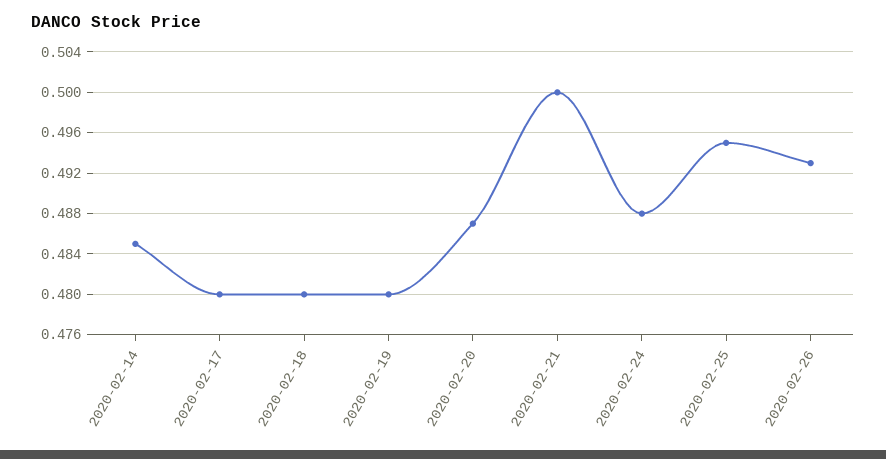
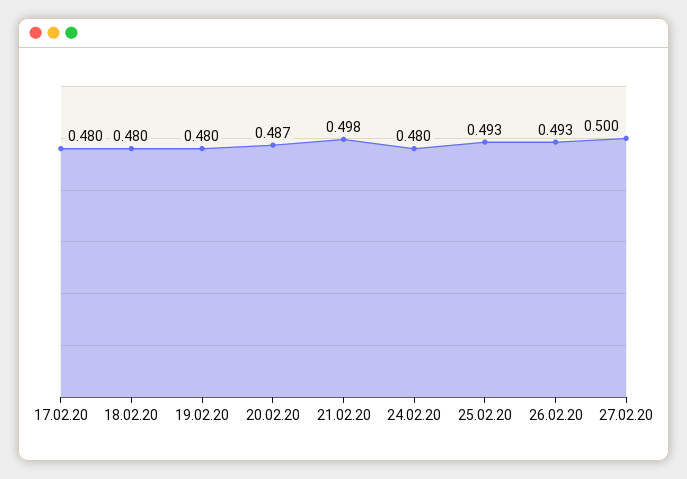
2020-02-14: 0.485 -> none
2020-02-21: 0.5 -> 0.498
2020-02-24: 0.488 -> 0.48
2020-02-25: 0.495 -> 0.493
27.02.20: none -> 0.5

